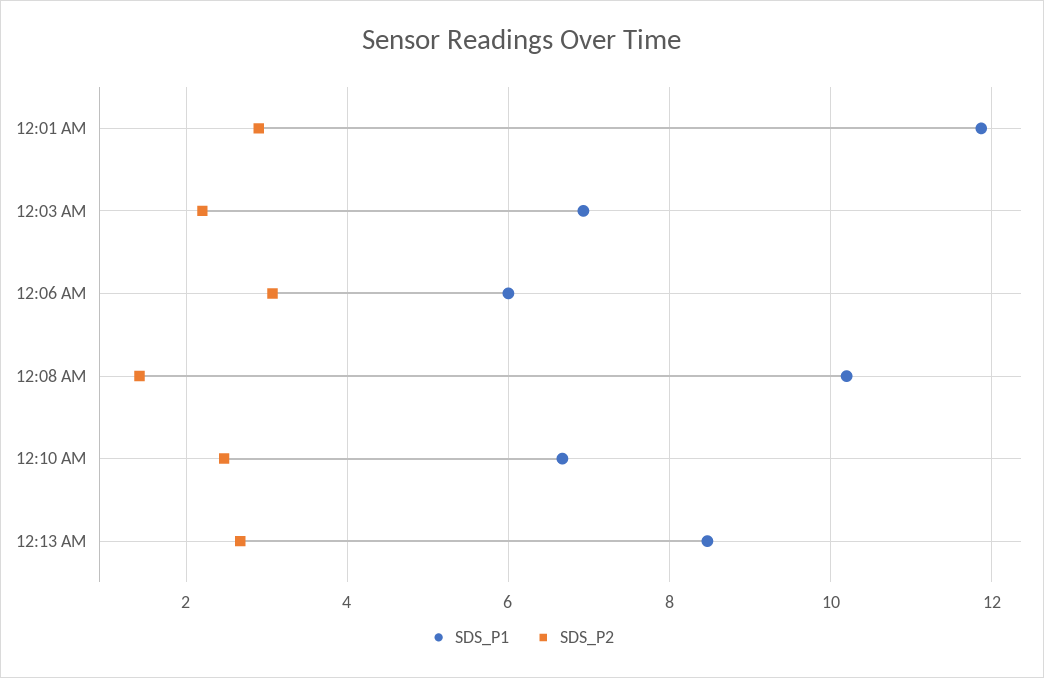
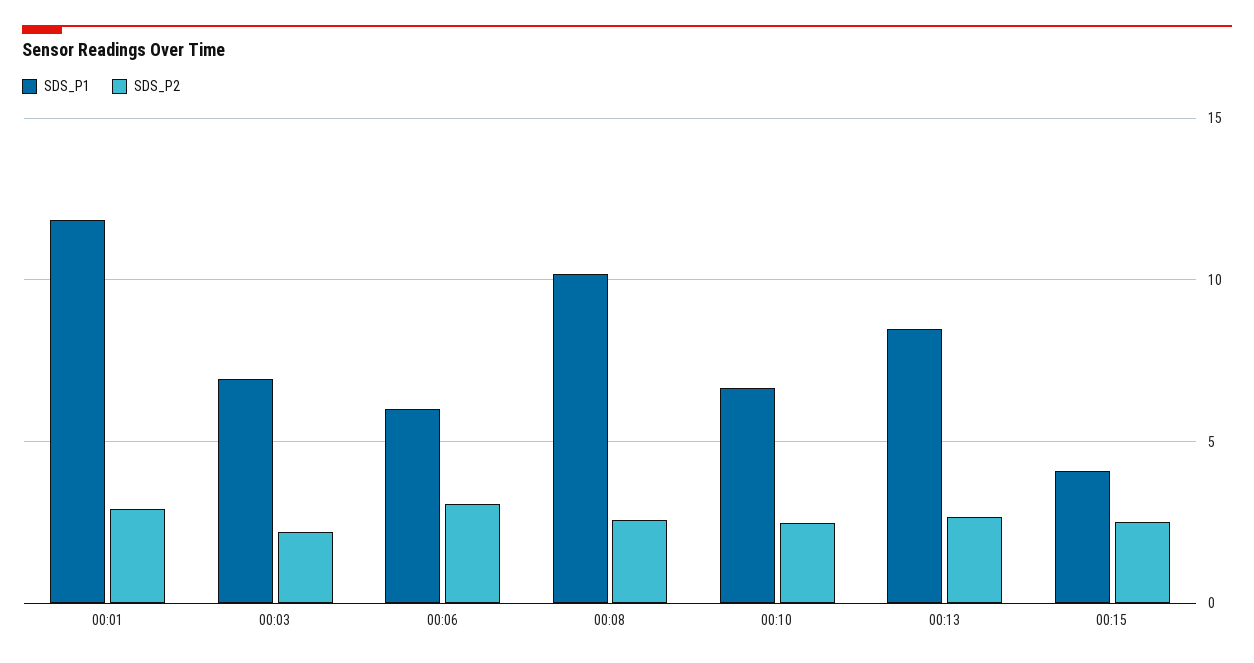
SDS_P2, 12:08 AM: 1.4 -> 2.5
SDS_P1, 00:15: none -> 4
SDS_P2, 00:15: none -> 2.5

